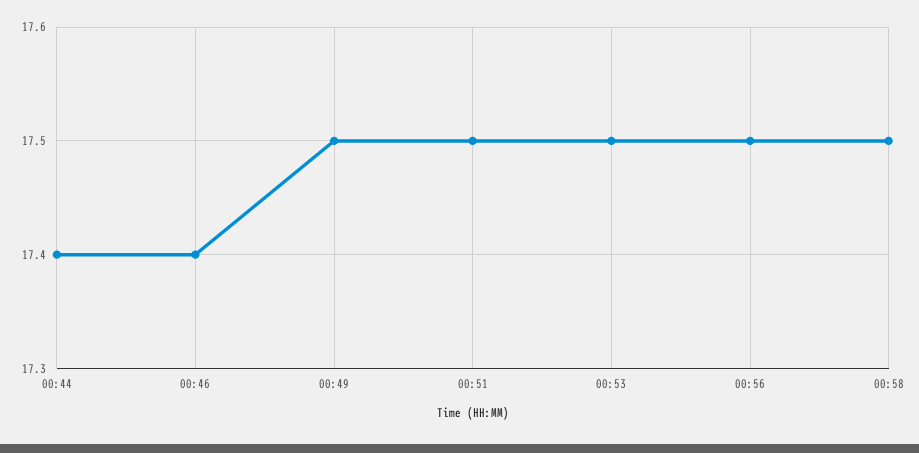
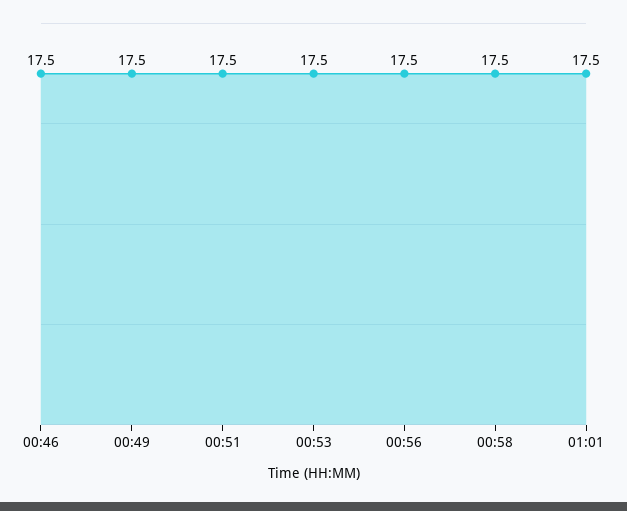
00:44: 17.4 -> none
00:46: 17.4 -> 17.5
01:01: none -> 17.5

